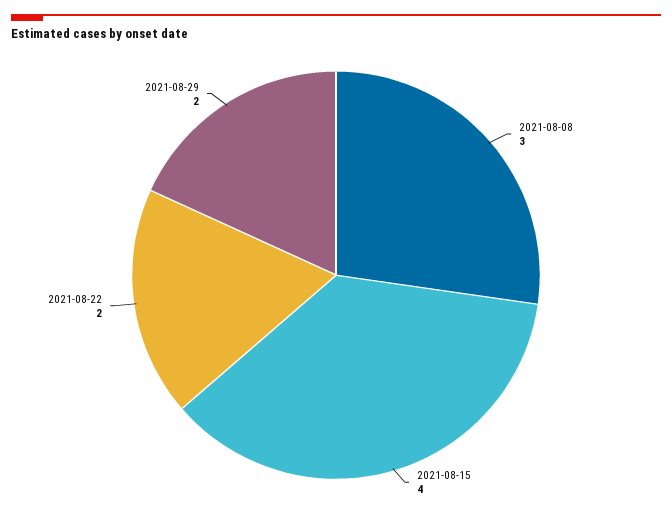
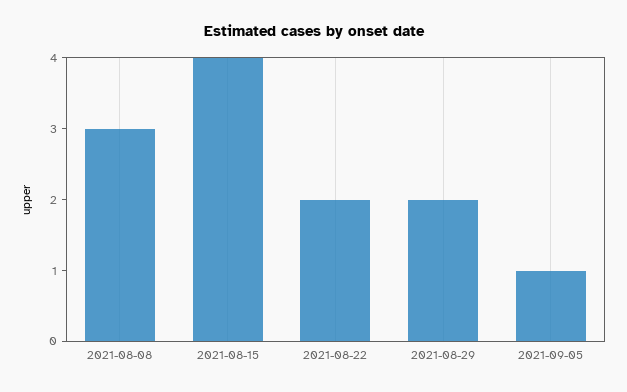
2021-09-05: none -> 1

